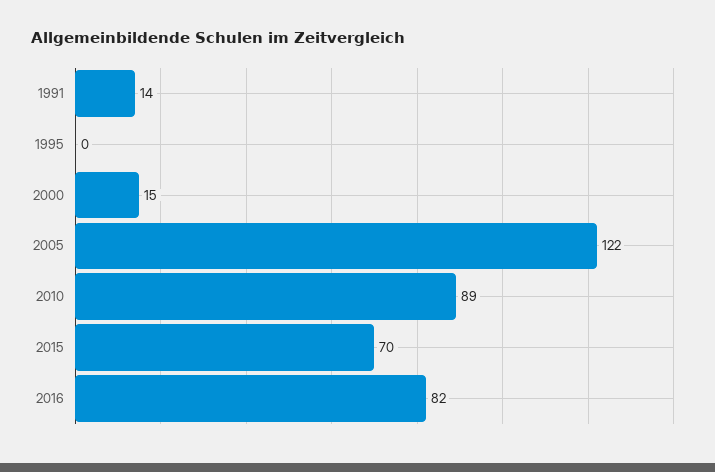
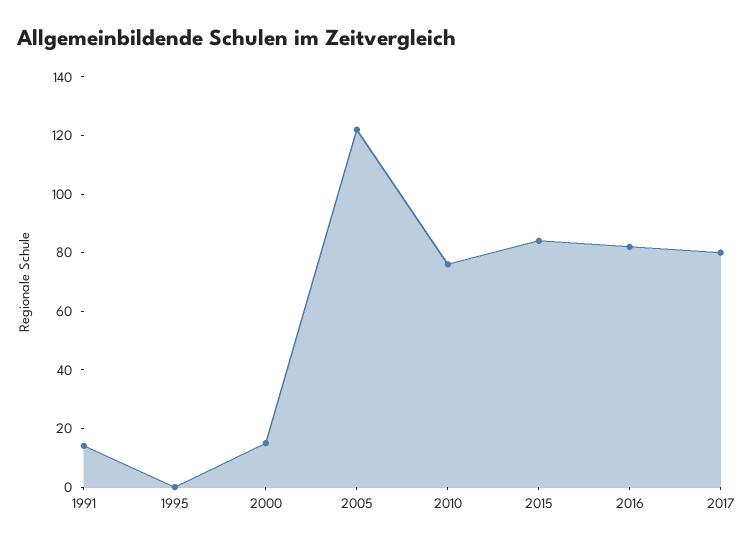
2010: 89 -> 75
2015: 70 -> 85
2017: none -> 80

